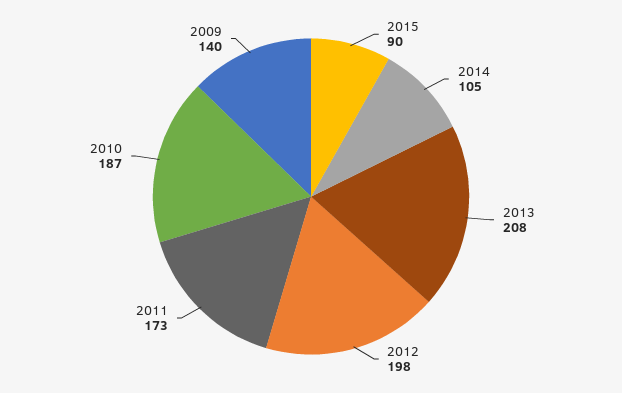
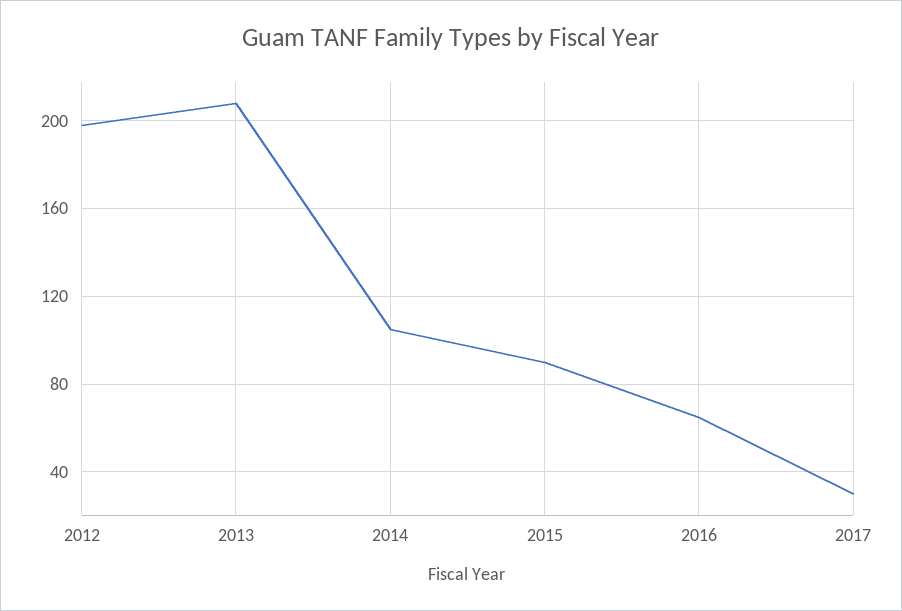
2011: 173 -> none
2010: 187 -> none
2009: 140 -> none
2016: none -> 65
2017: none -> 30

